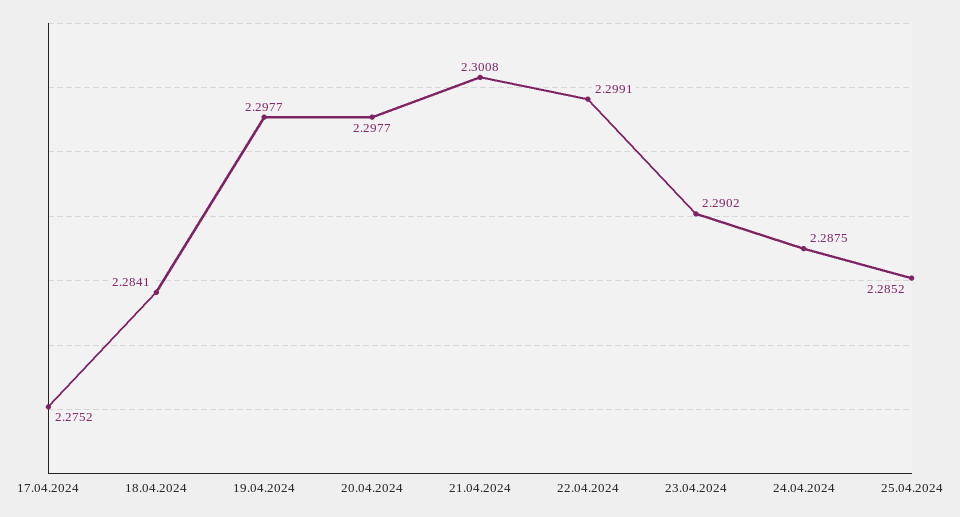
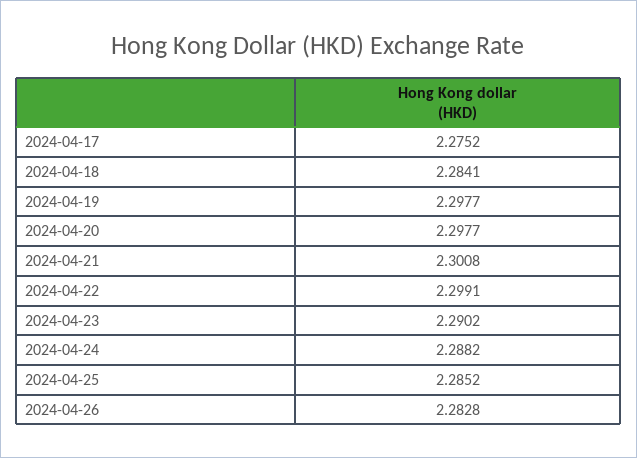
24.04.2024: 2.2875 -> 2.2882
2024-04-26: none -> 2.2828

